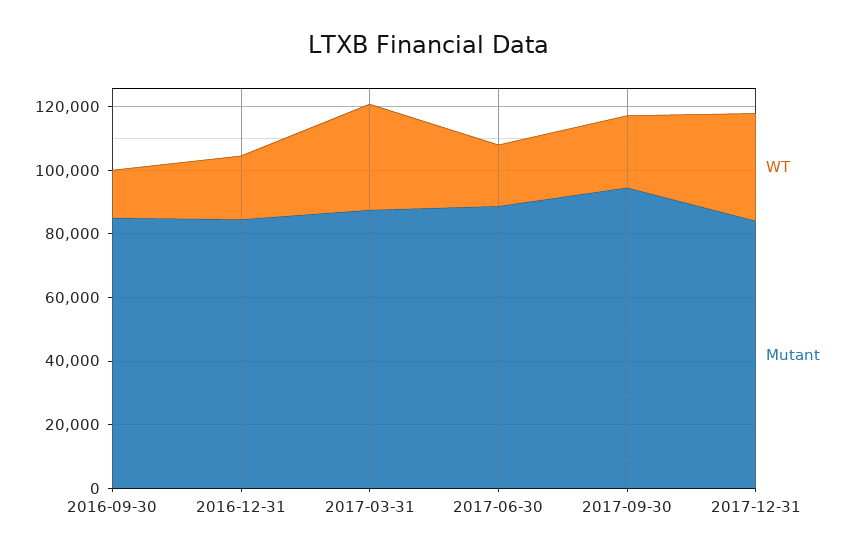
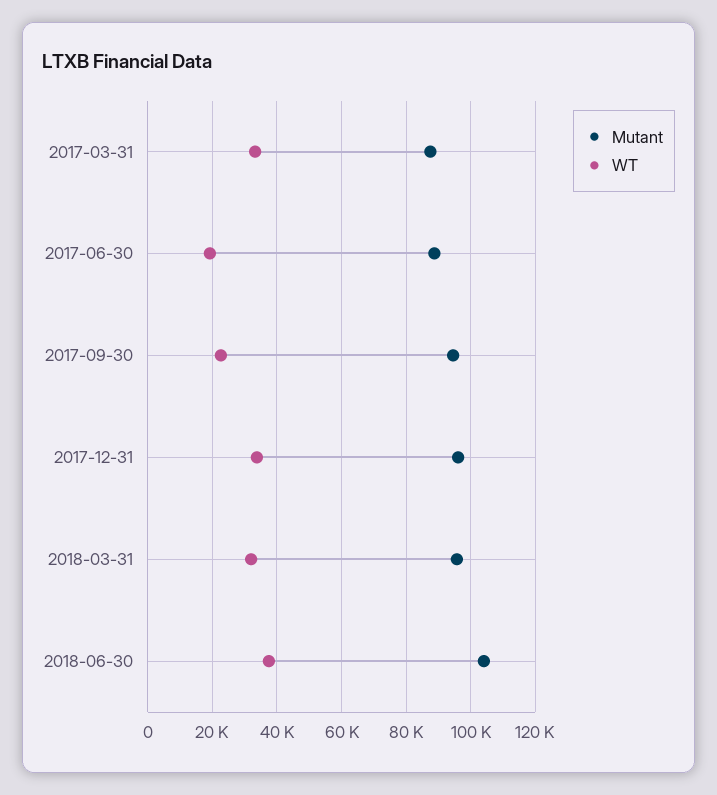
WT, 2016-09-30: 15000 -> none
Mutant, 2016-09-30: 85000 -> none
WT, 2016-12-31: 20000 -> none
Mutant, 2016-12-31: 85000 -> none
Mutant, 2017-12-31: 85000 -> 96000
Mutant, 2018-03-31: none -> 96000
WT, 2018-03-31: none -> 32000
Mutant, 2018-06-30: none -> 104000
WT, 2018-06-30: none -> 38000

